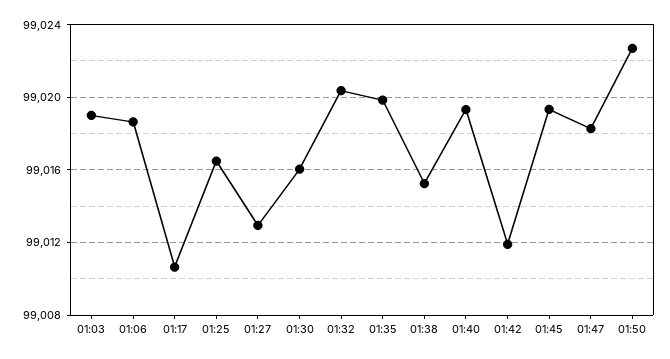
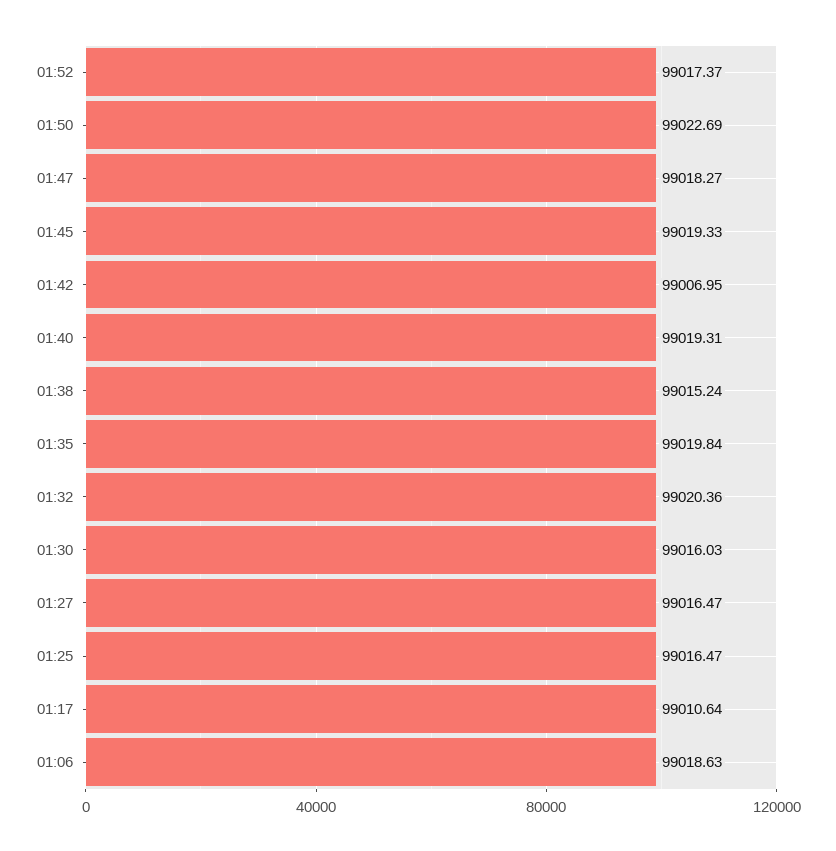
01:03: 99019 -> none
01:27: 99013 -> 99016.47
01:42: 99012 -> 99006.95
01:52: none -> 99017.37

